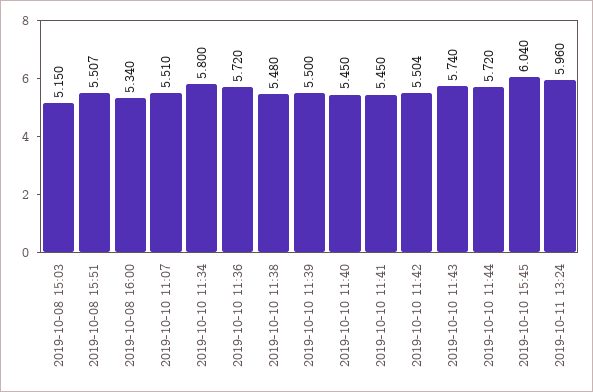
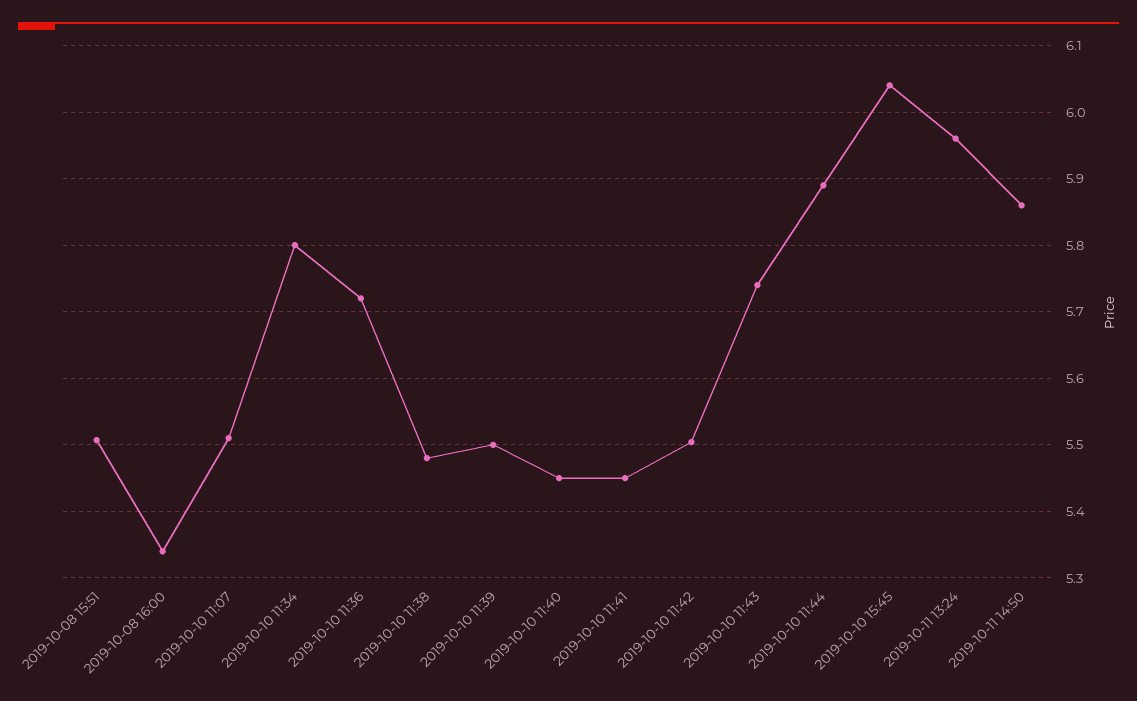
2019-10-08 15:03: 5.15 -> none
2019-10-10 11:44: 5.72 -> 5.89
2019-10-11 14:50: none -> 5.86

